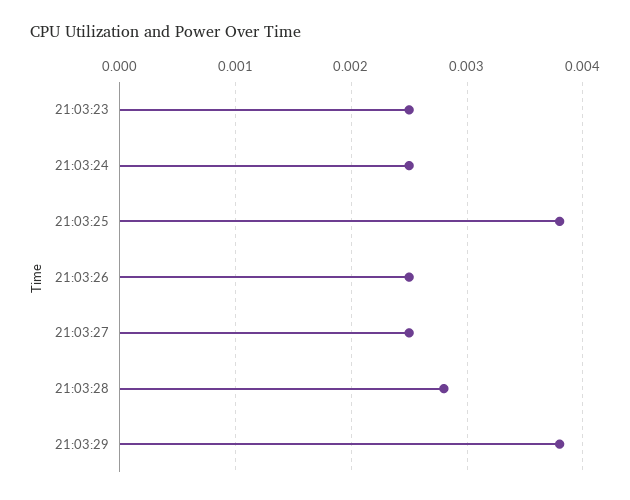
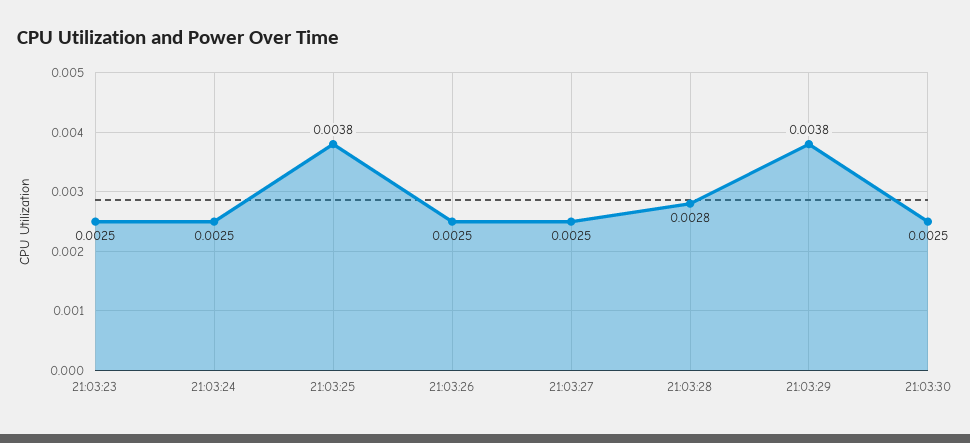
21:03:30: none -> 0.0025

